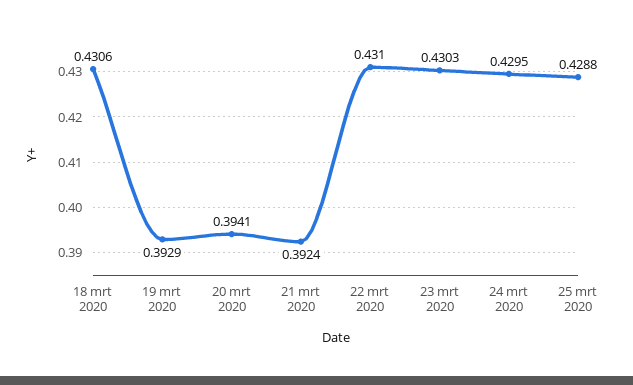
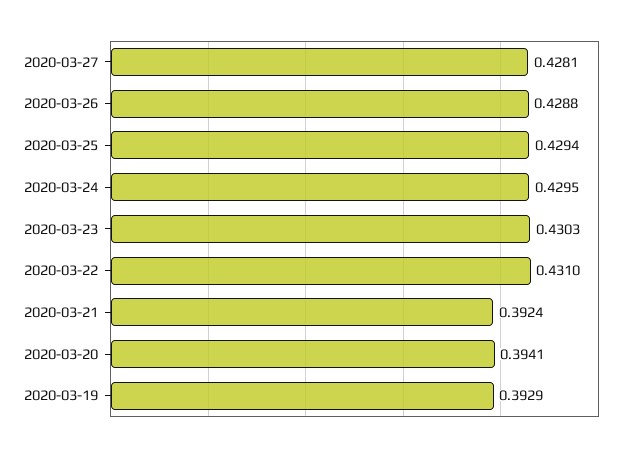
18 mrt 2020: 0.4306 -> none
25 mrt 2020: 0.4288 -> 0.4294
2020-03-27: none -> 0.4281
2020-03-26: none -> 0.4288

